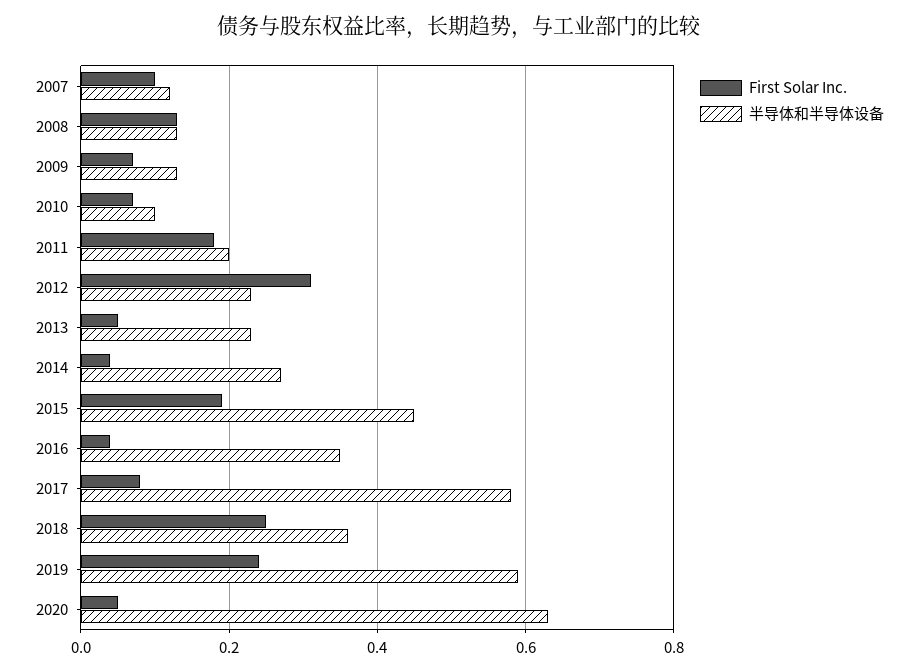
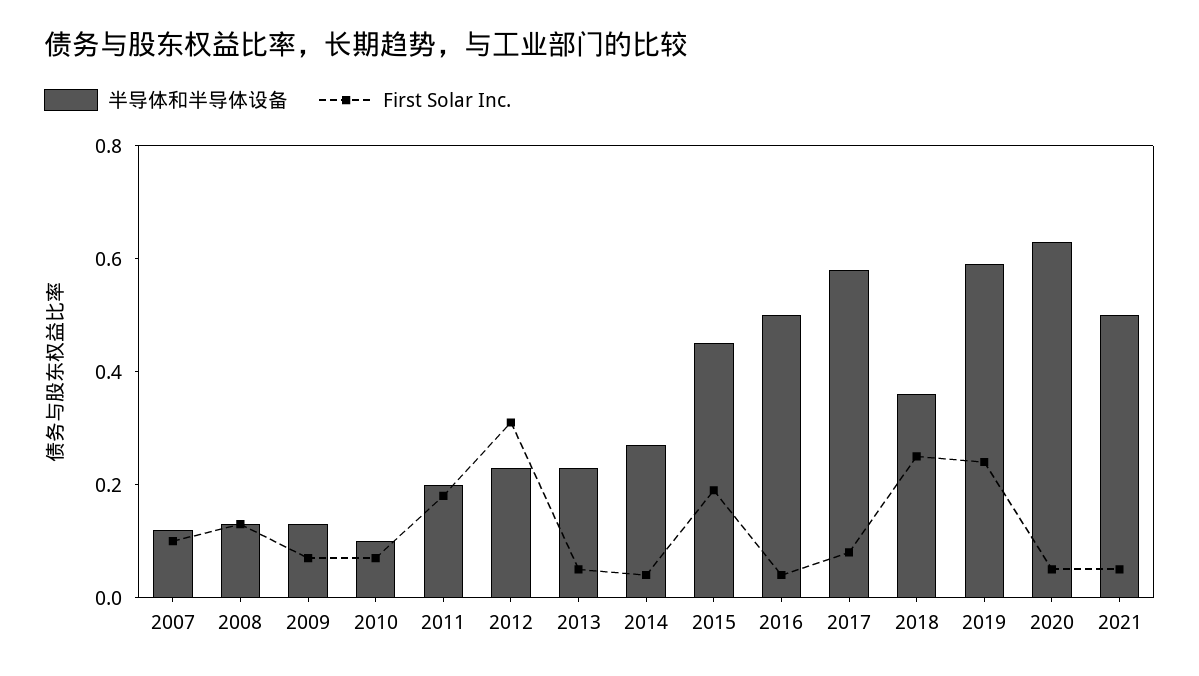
半导体和半导体设备, 2016: 0.35 -> 0.5
半导体和半导体设备, 2021: none -> 0.5
First Solar Inc., 2021: none -> 0.05

